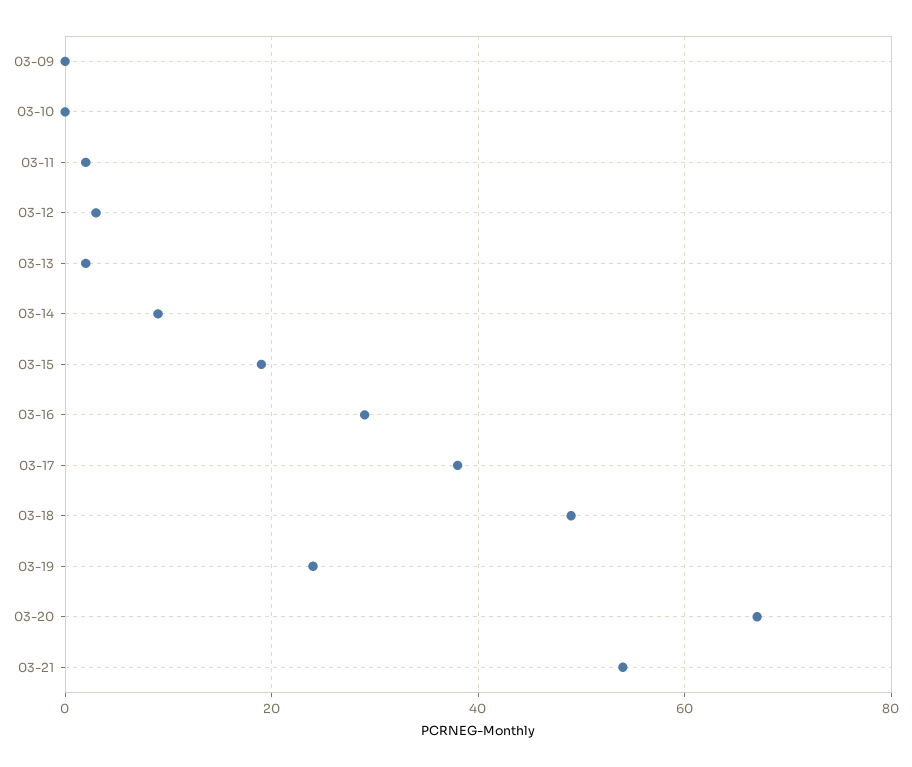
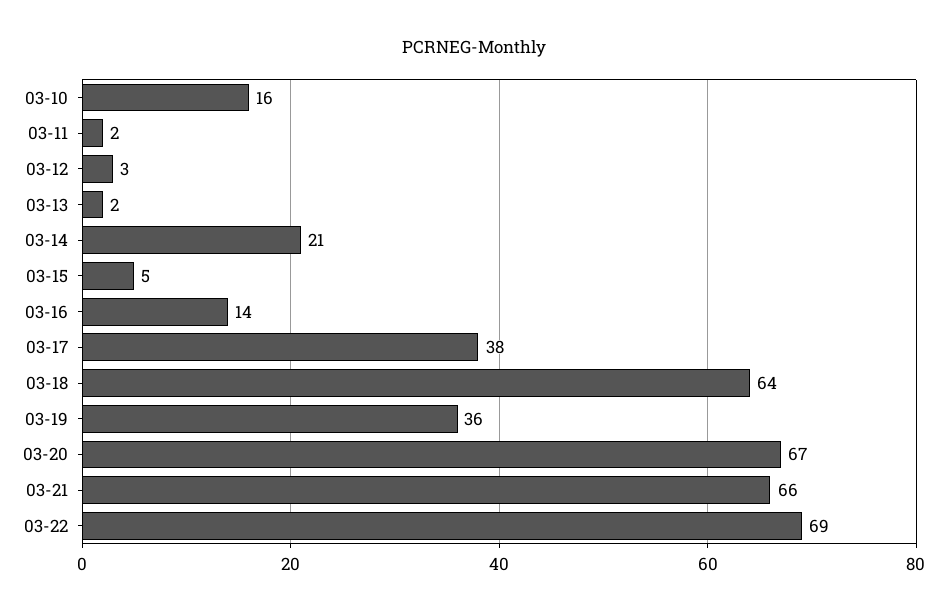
03-09: 0 -> none
03-10: 0 -> 16
03-14: 10 -> 21
03-15: 20 -> 5
03-16: 30 -> 14
03-18: 50 -> 64
03-19: 25 -> 36
03-21: 55 -> 66
03-22: none -> 69

